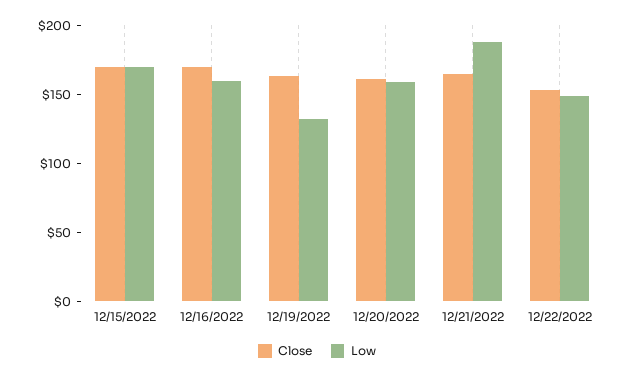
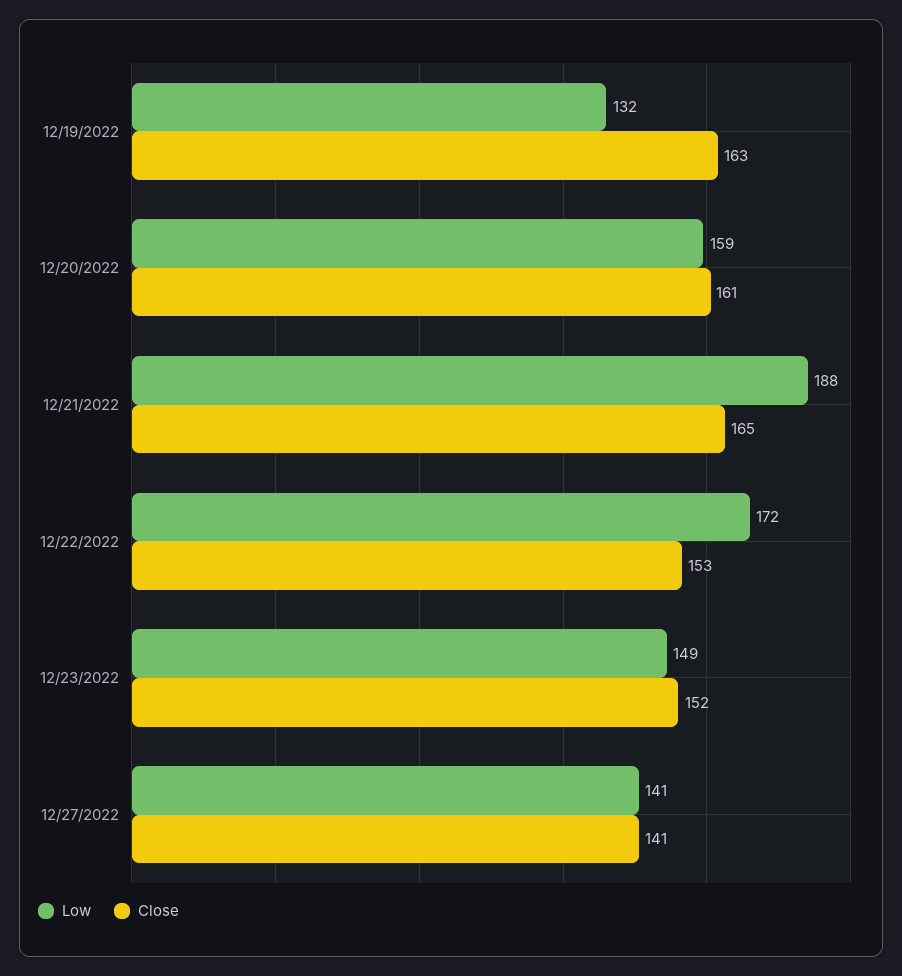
Close, 12/15/2022: 170 -> none
Low, 12/15/2022: 170 -> none
Close, 12/16/2022: 170 -> none
Low, 12/16/2022: 160 -> none
Low, 12/22/2022: 150 -> 172
Low, 12/23/2022: none -> 149
Close, 12/23/2022: none -> 152
Low, 12/27/2022: none -> 141
Close, 12/27/2022: none -> 141

